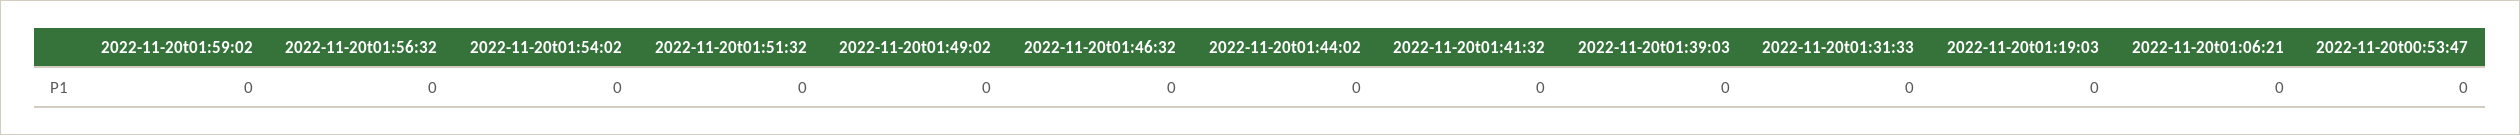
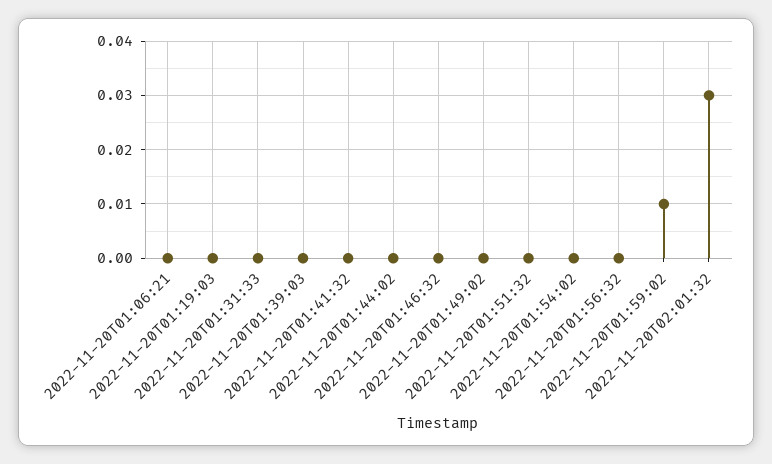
2022-11-20t01:59:02: 0 -> 0.01
2022-11-20t00:53:47: 0 -> none
2022-11-20T02:01:32: none -> 0.03

